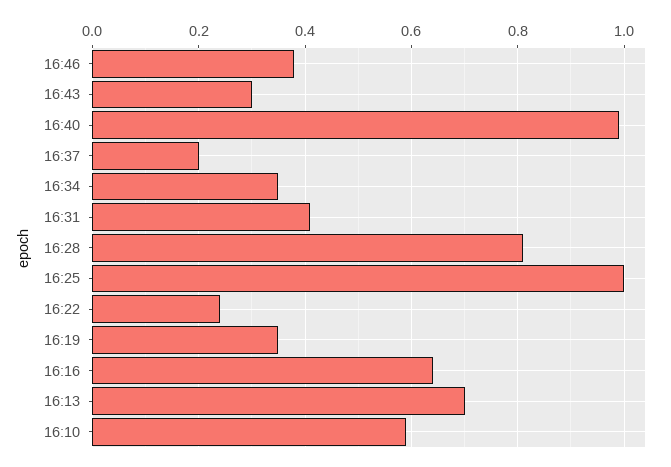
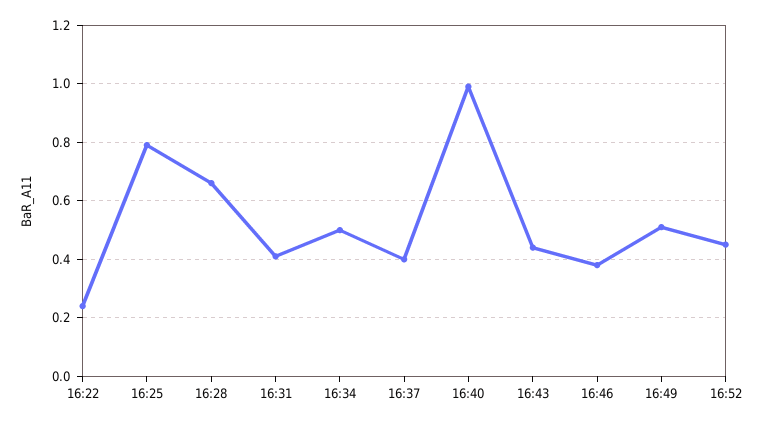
16:43: 0.3 -> 0.45
16:37: 0.2 -> 0.4
16:34: 0.35 -> 0.5
16:28: 0.8 -> 0.65
16:25: 1 -> 0.8
16:19: 0.35 -> none
16:16: 0.65 -> none
16:13: 0.7 -> none
16:10: 0.6 -> none
16:49: none -> 0.5
16:52: none -> 0.45

